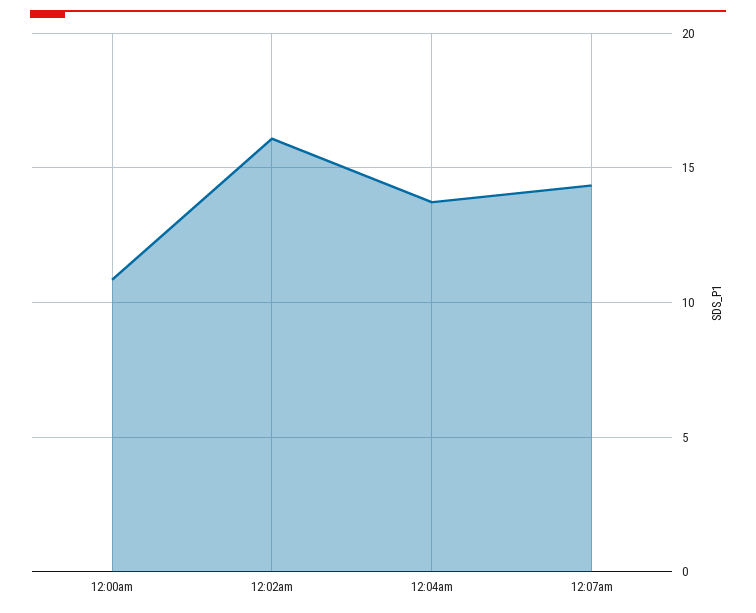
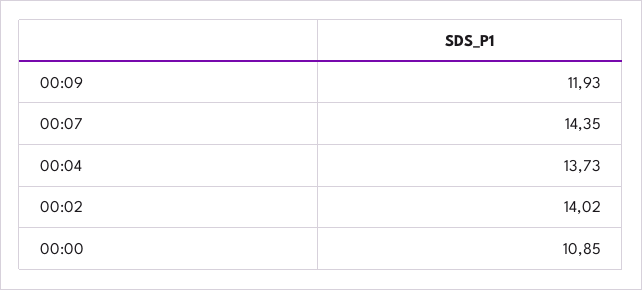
12:02am: 16 -> 14.02
00:09: none -> 11.93

